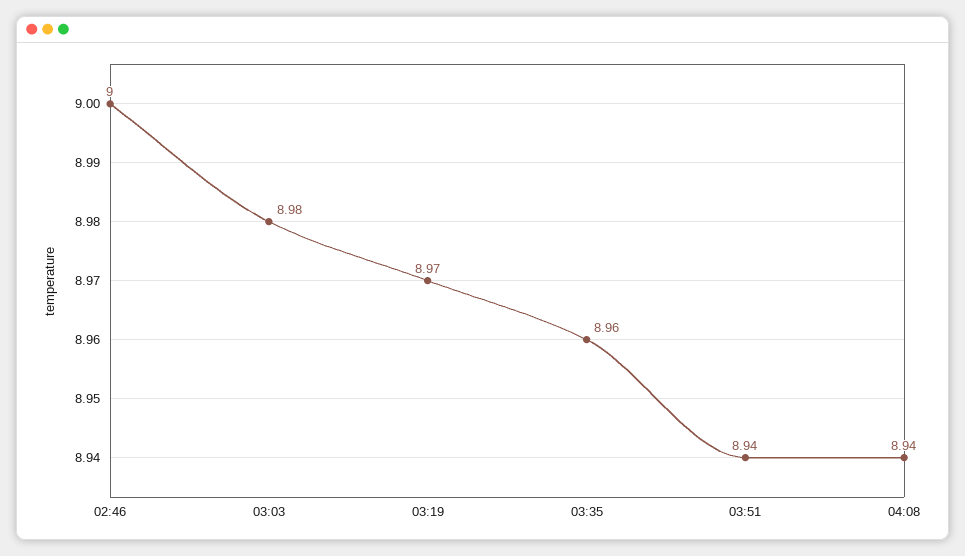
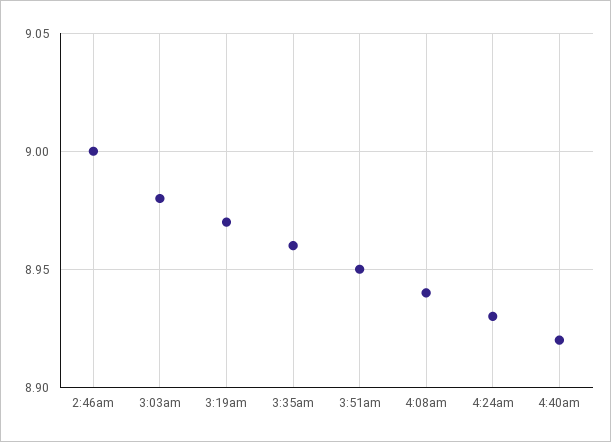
03:51: 8.94 -> 8.95
4:24am: none -> 8.93
4:40am: none -> 8.92

